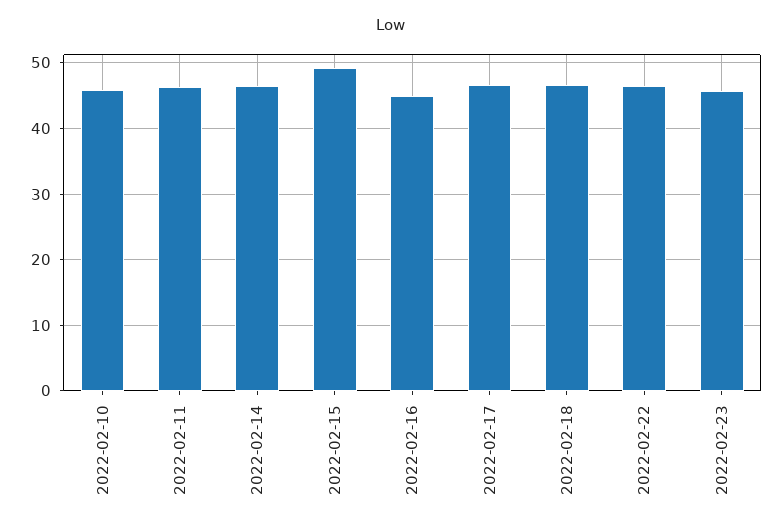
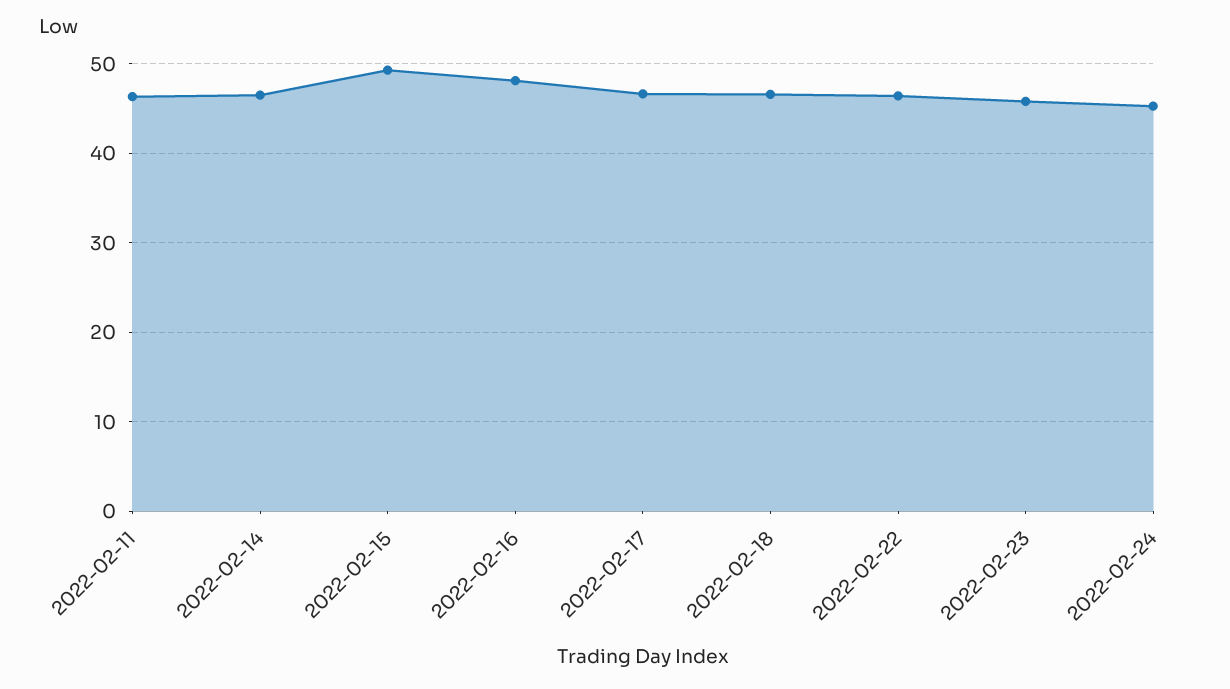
2022-02-10: 46 -> none
2022-02-16: 45 -> 48
2022-02-24: none -> 45

